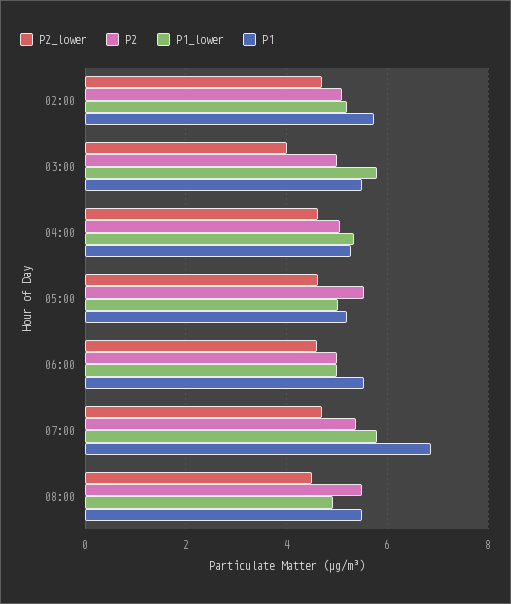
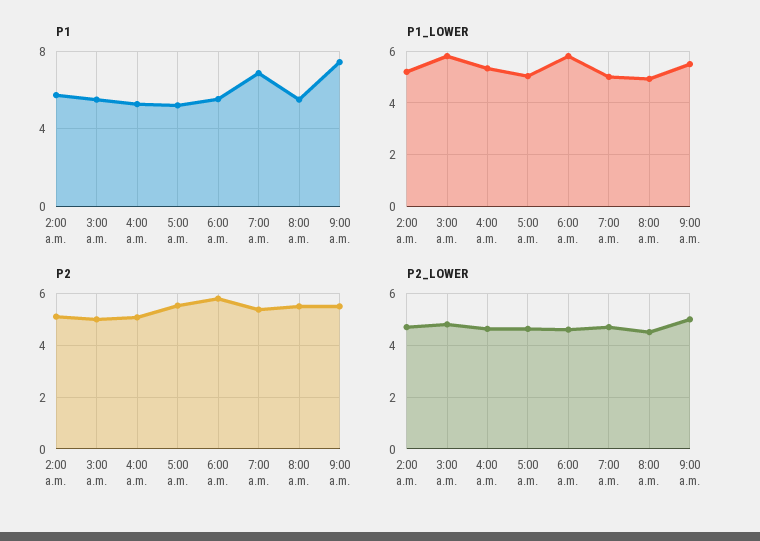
P2_lower, 03:00: 4 -> 4.75
P2, 06:00: 5 -> 5.75
P1_lower, 06:00: 5 -> 5.75
P1_lower, 07:00: 5.8 -> 5
P1, 9:00 a.m.: none -> 7.5
P1_lower, 9:00 a.m.: none -> 5.5
P2, 9:00 a.m.: none -> 5.5
P2_lower, 9:00 a.m.: none -> 5

